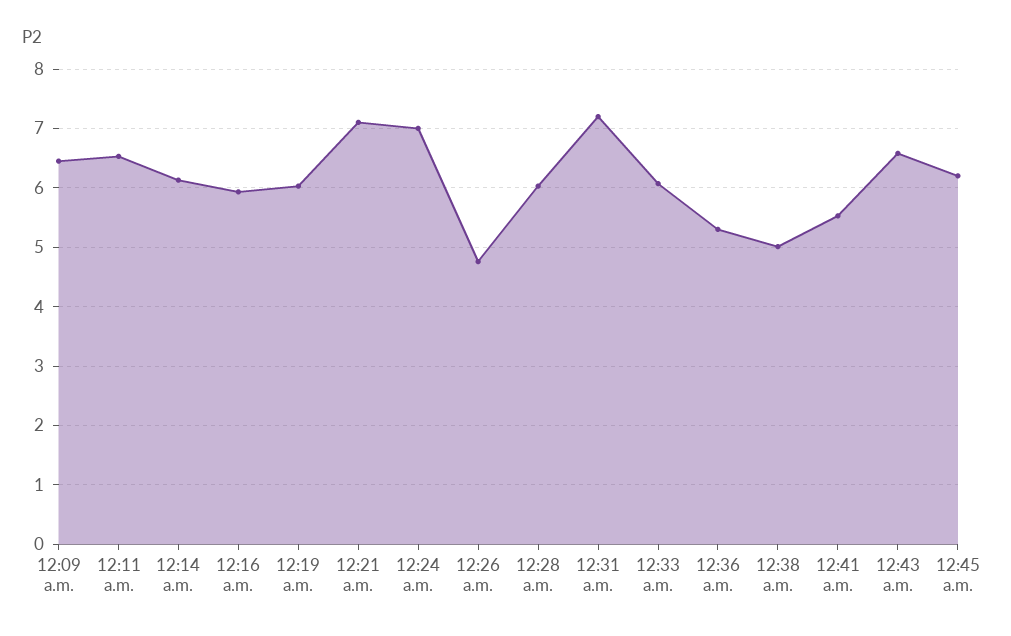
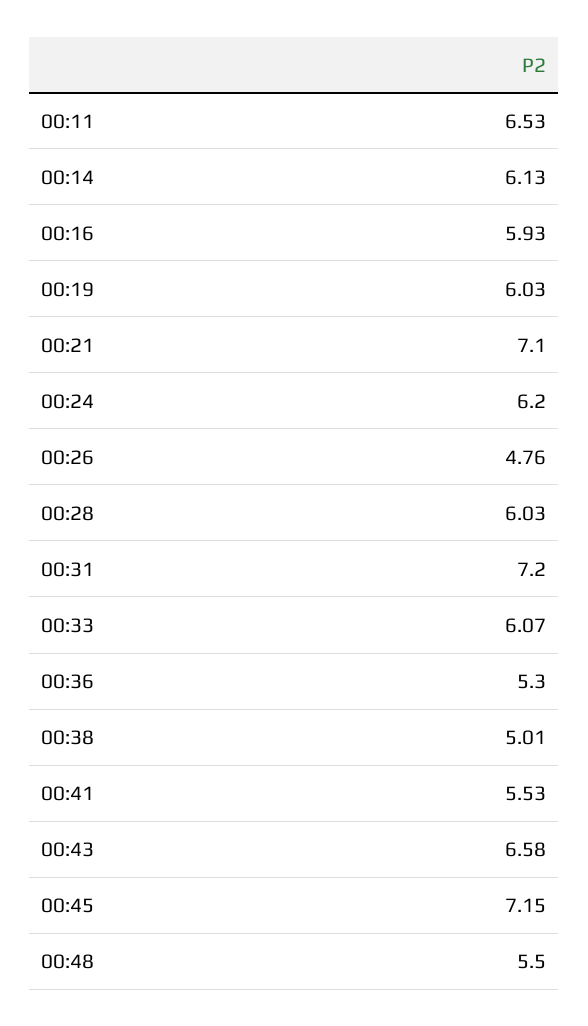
12:09 a.m.: 6.4 -> none
12:24 a.m.: 7 -> 6.2
12:45 a.m.: 6.2 -> 7.15
00:48: none -> 5.5

